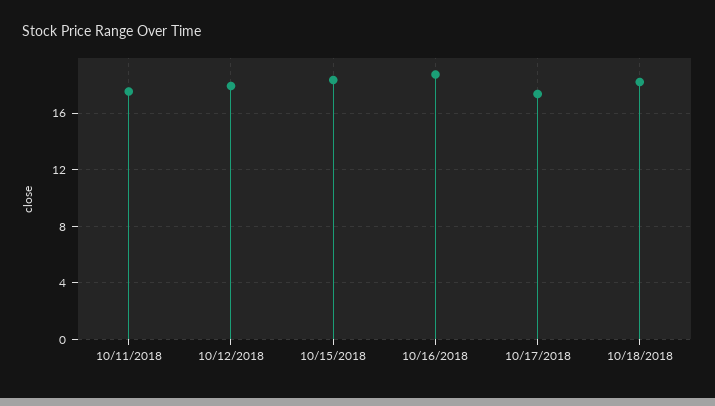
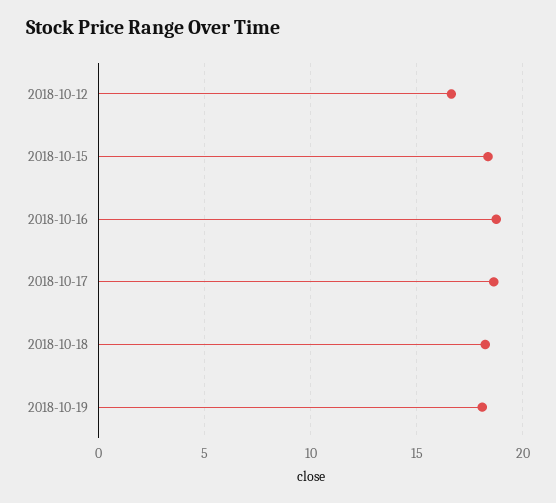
10/11/2018: 17.5 -> none
10/12/2018: 18 -> 16.5
10/17/2018: 17.5 -> 18.5
2018-10-19: none -> 18

